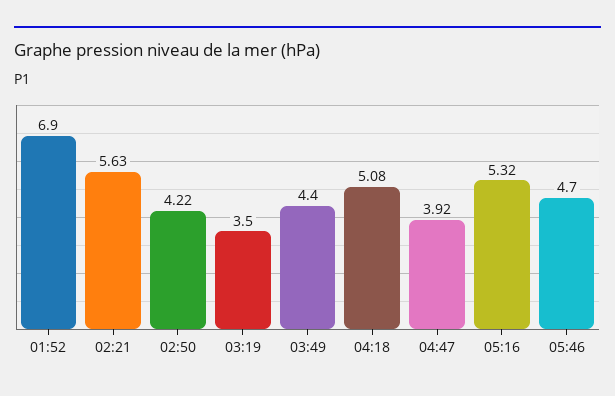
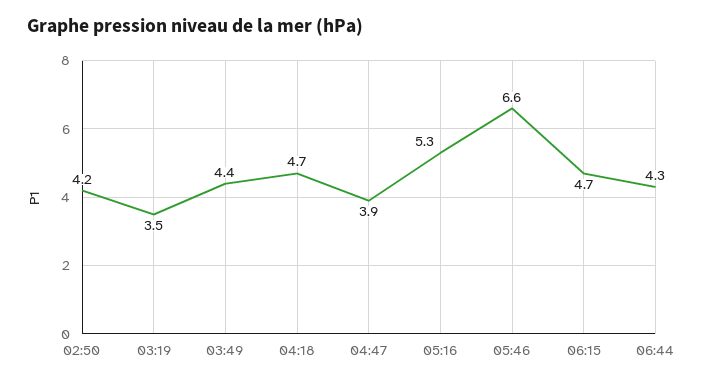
01:52: 6.9 -> none
02:21: 5.63 -> none
04:18: 5.08 -> 4.7
05:46: 4.7 -> 6.6
06:15: none -> 4.7
06:44: none -> 4.3

